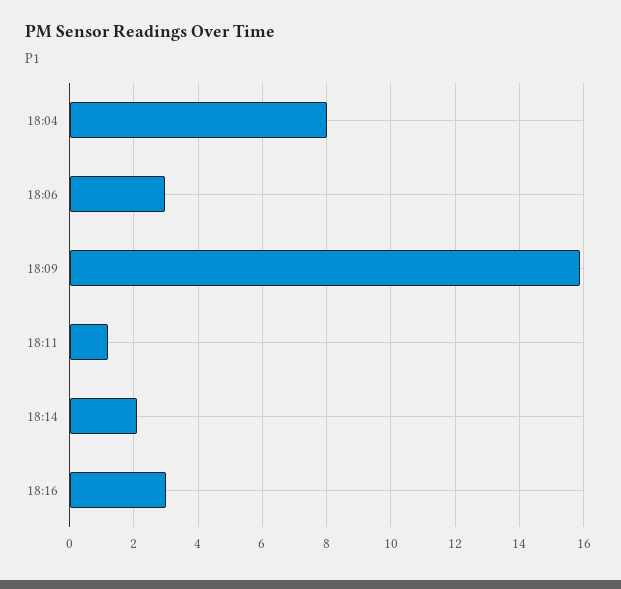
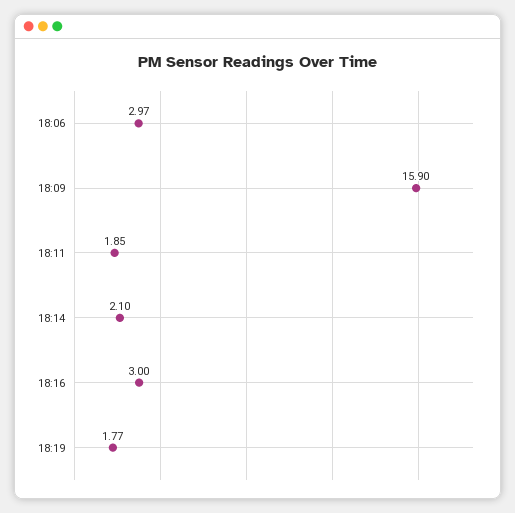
18:04: 8 -> none
18:11: 1.2 -> 1.85
18:19: none -> 1.77

